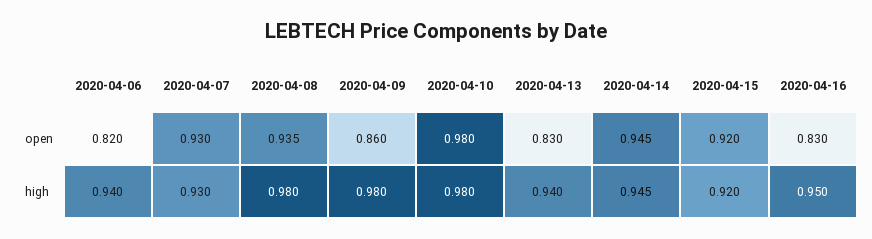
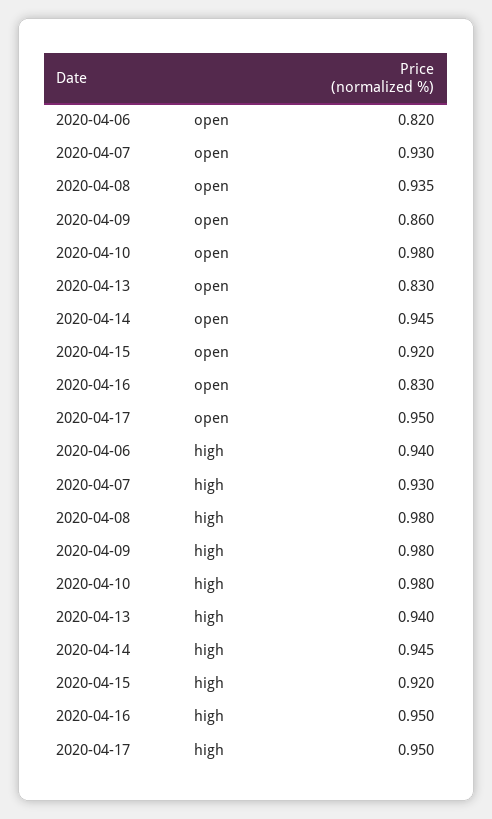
2020-04-17, open: none -> 0.95
2020-04-17, high: none -> 0.95

